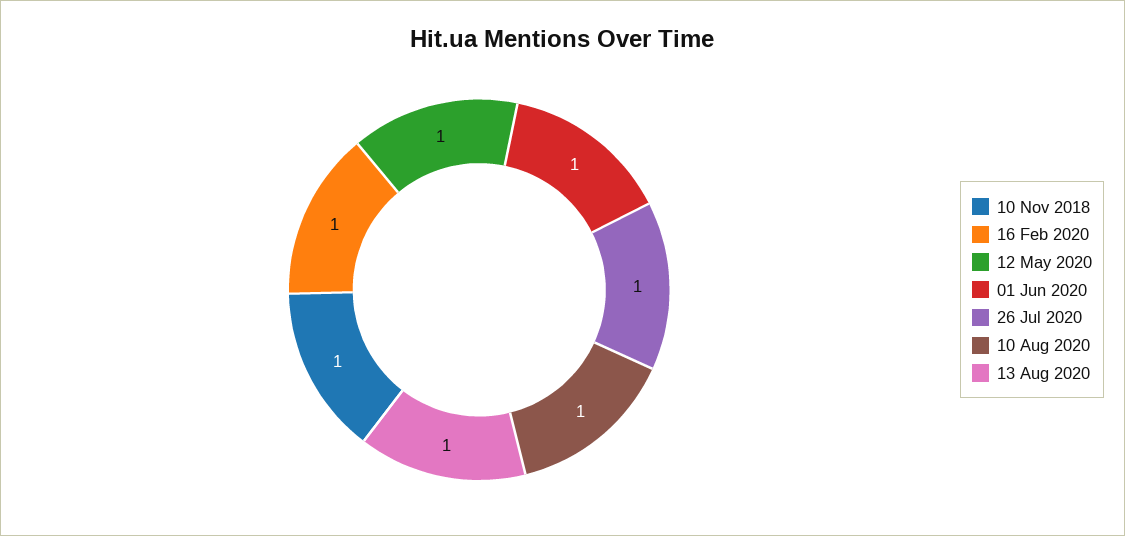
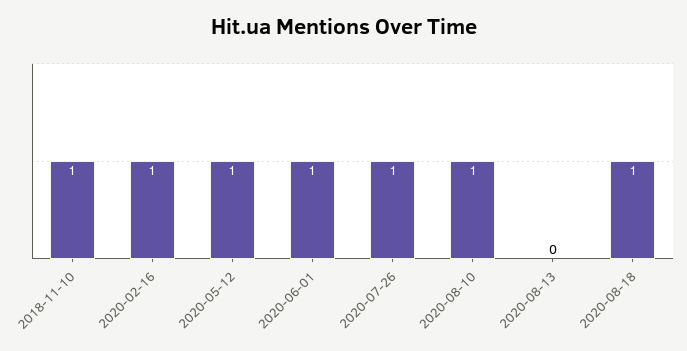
13 Aug 2020: 1 -> 0
2020-08-18: none -> 1

